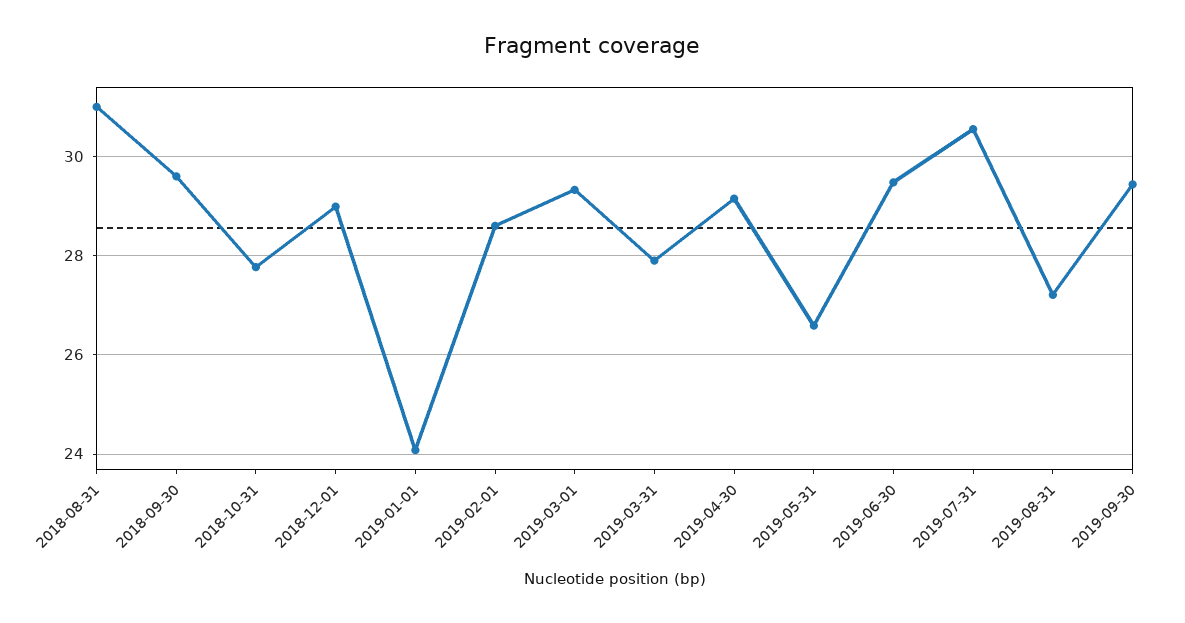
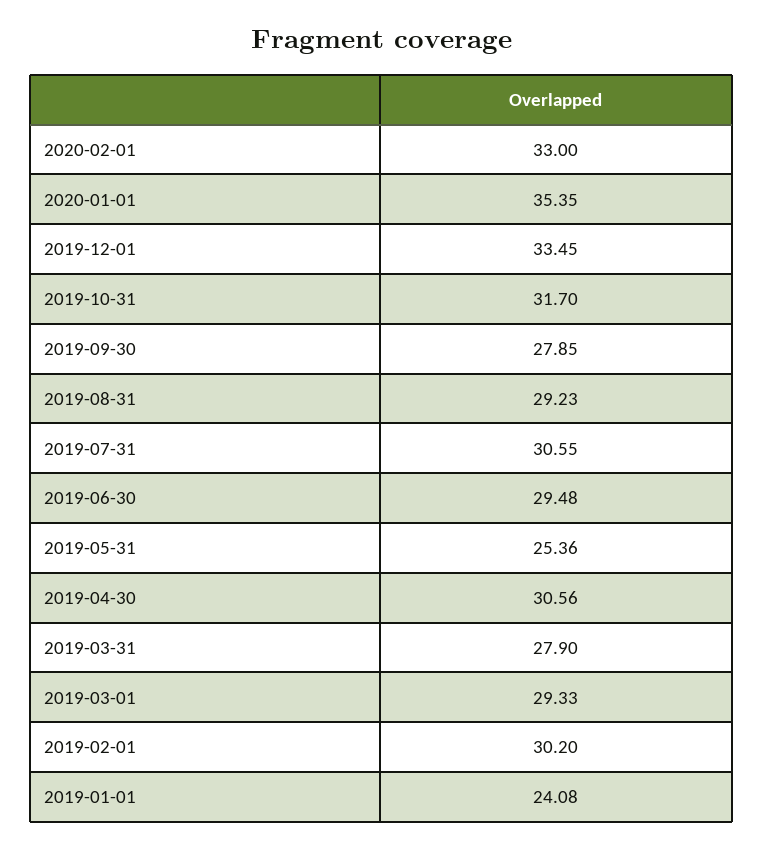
2018-08-31: 31 -> none
2018-09-30: 29.6 -> none
2018-10-31: 27.8 -> none
2018-12-01: 29 -> none
2019-02-01: 28.6 -> 30.2
2019-04-30: 29.2 -> 30.56
2019-05-31: 26.6 -> 25.36
2019-08-31: 27.2 -> 29.23
2019-09-30: 29.4 -> 27.85
2020-02-01: none -> 33
2020-01-01: none -> 35.35
2019-12-01: none -> 33.45
2019-10-31: none -> 31.7

